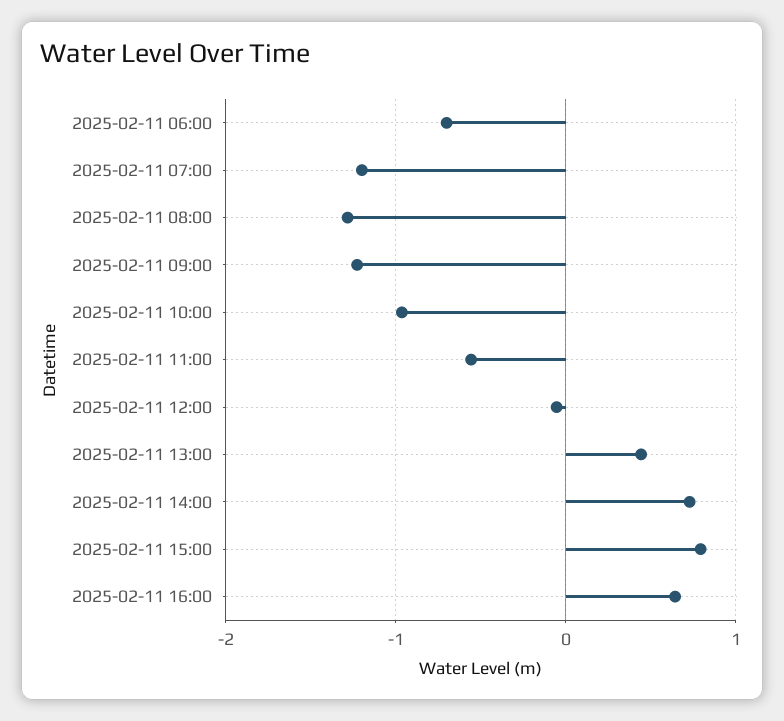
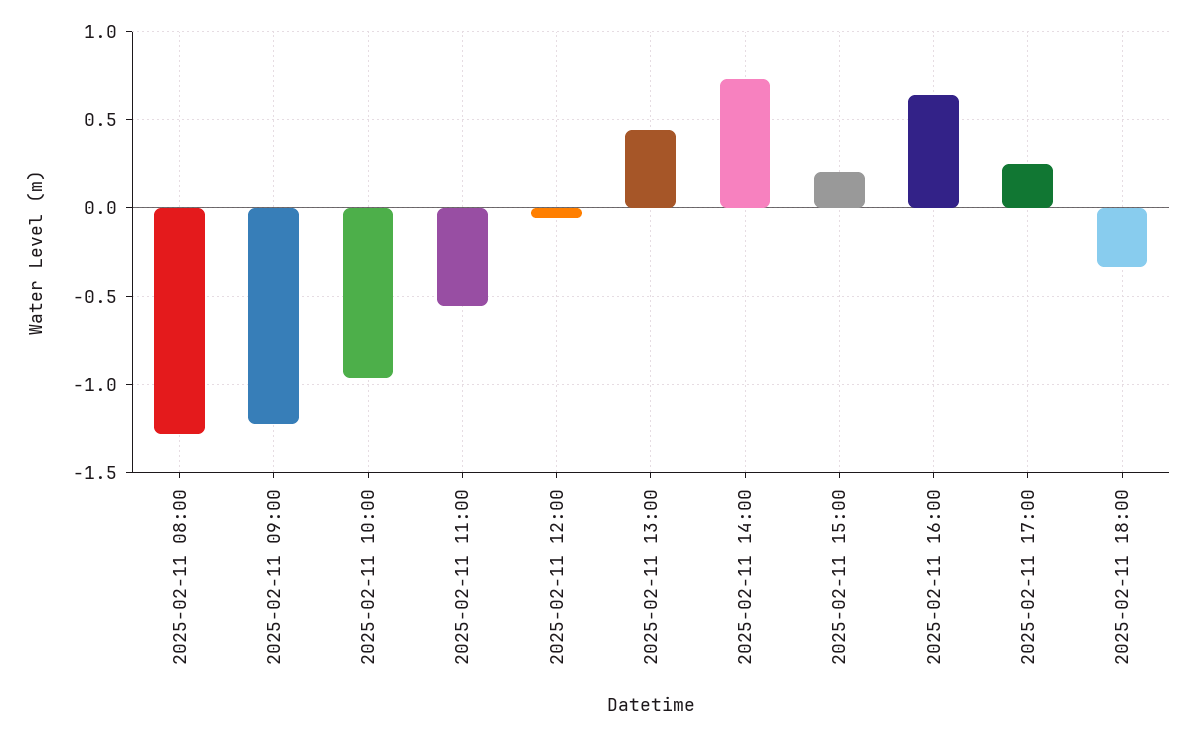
2025-02-11 06:00: -0.7 -> none
2025-02-11 07:00: -1.2 -> none
2025-02-11 15:00: 0.8 -> 0.2
2025-02-11 17:00: none -> 0.25
2025-02-11 18:00: none -> -0.35

